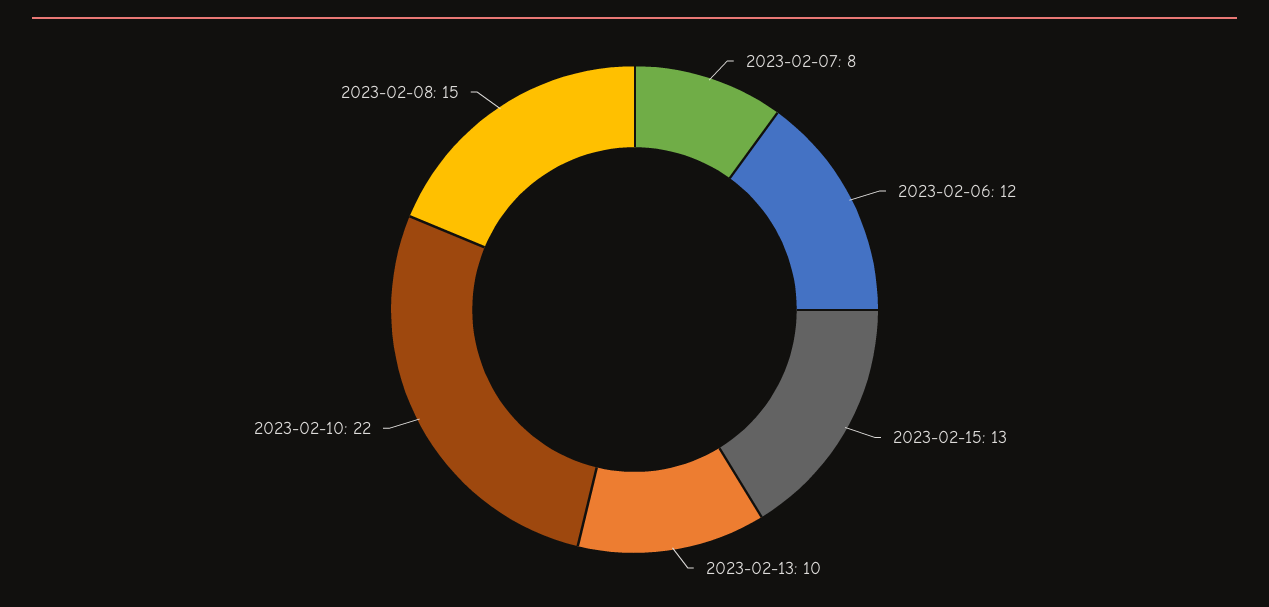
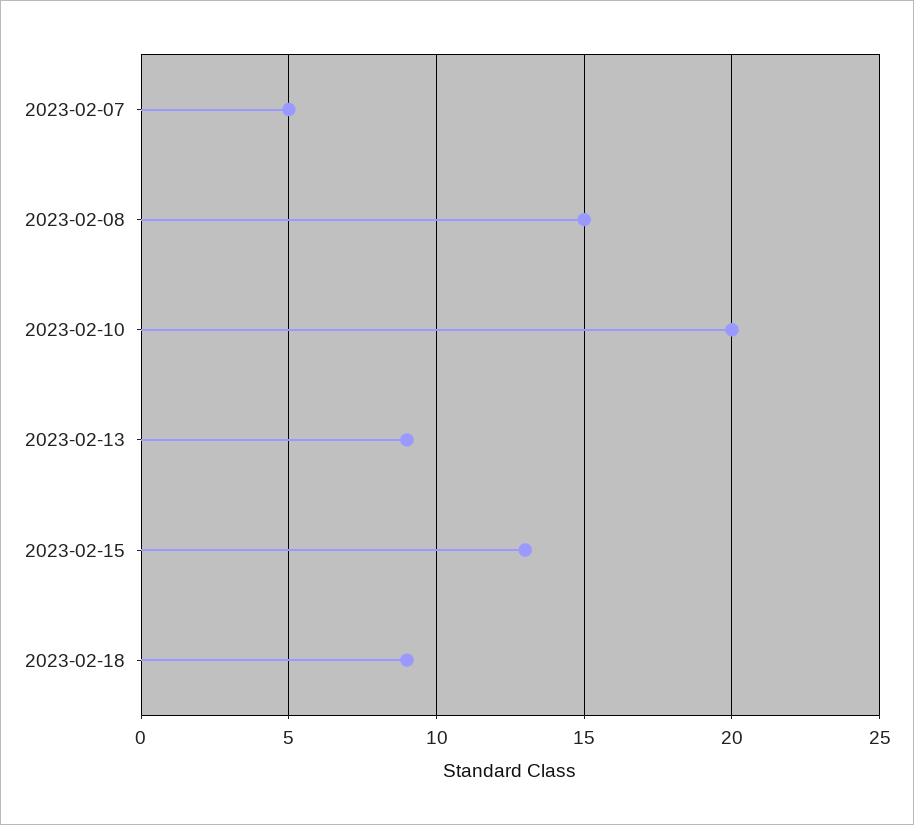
2023-02-07: 8 -> 5
2023-02-06: 12 -> none
2023-02-13: 10 -> 9
2023-02-10: 22 -> 20
2023-02-18: none -> 9

